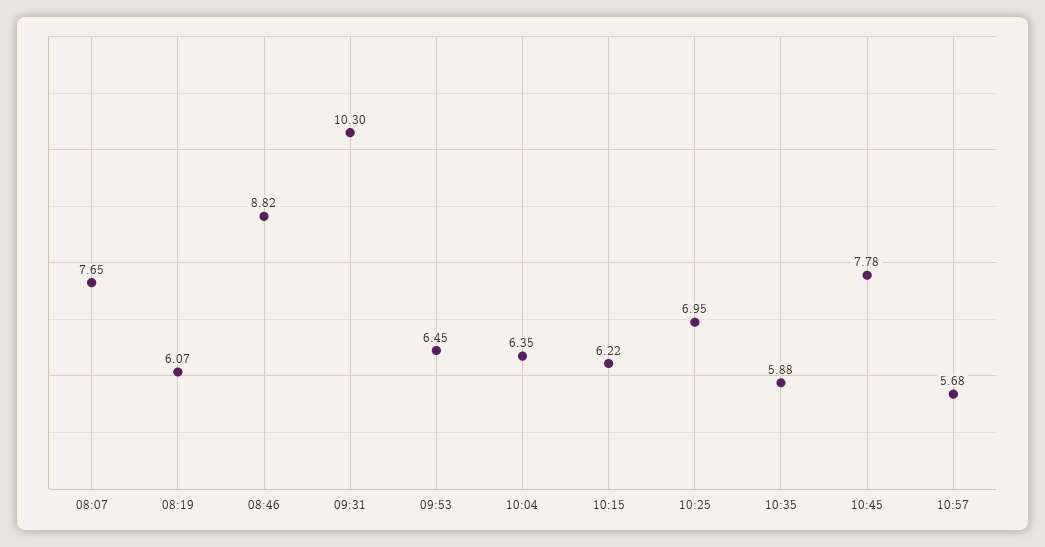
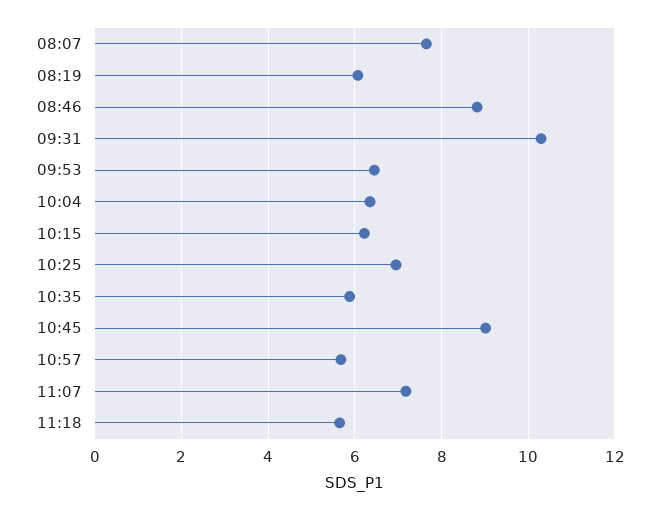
10:45: 7.78 -> 9
11:07: none -> 7.2
11:18: none -> 5.6

